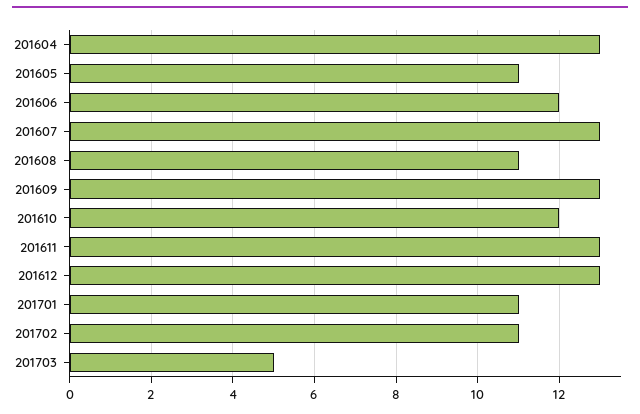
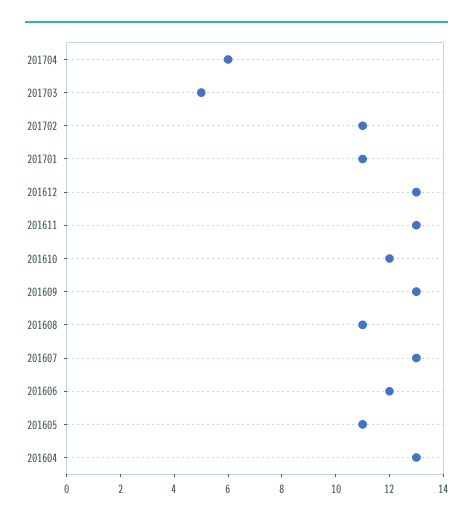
201704: none -> 6

